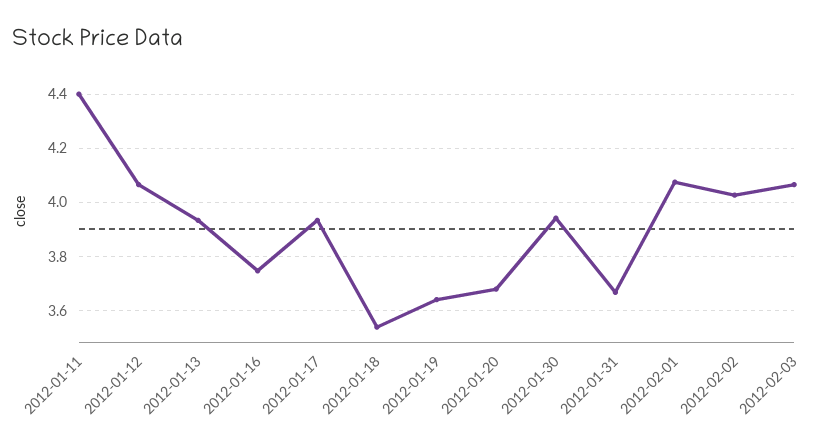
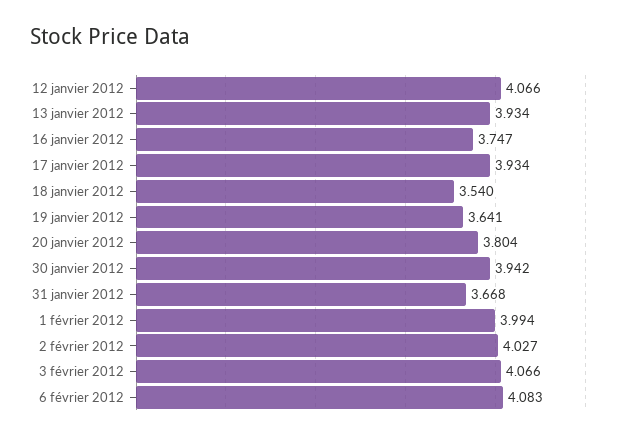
2012-01-11: 4.4 -> none
2012-01-20: 3.675 -> 3.804
2012-02-01: 4.075 -> 3.994
6 février 2012: none -> 4.083

